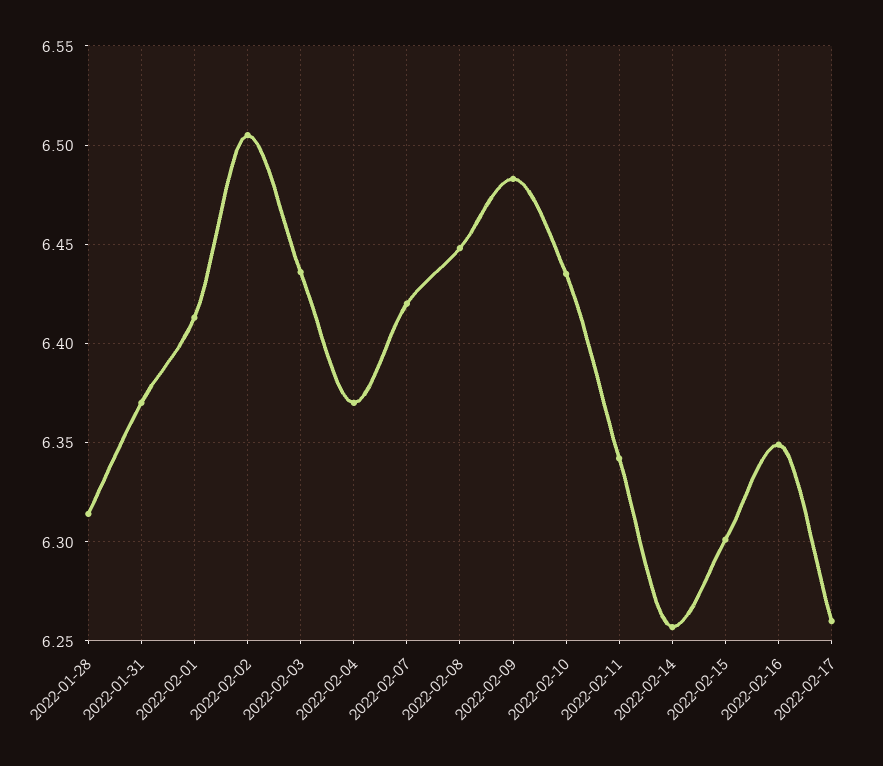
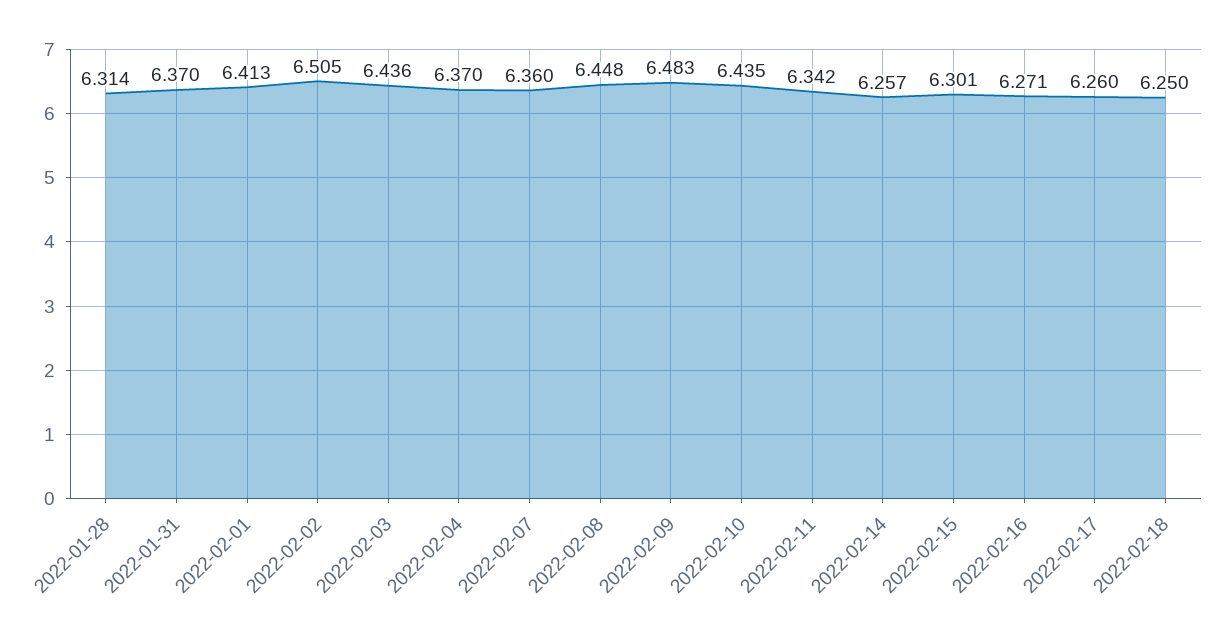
2022-02-07: 6.42 -> 6.36
2022-02-16: 6.35 -> 6.271
2022-02-18: none -> 6.25

